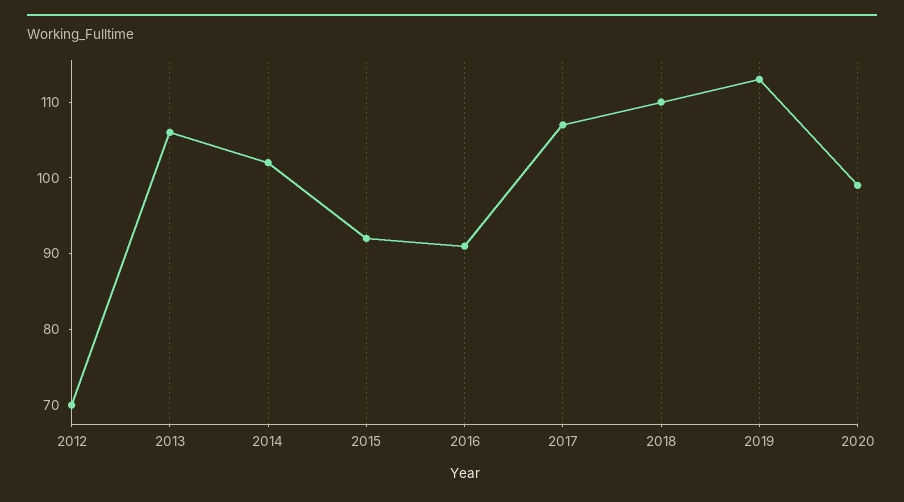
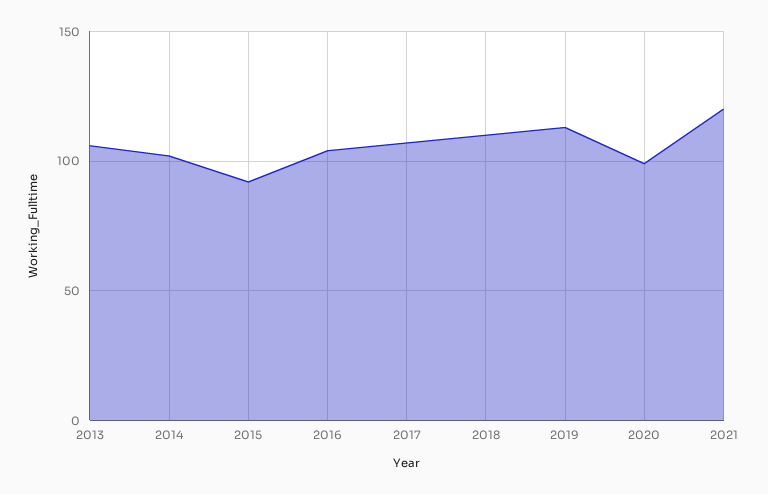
2012: 70 -> none
2016: 90 -> 105
2021: none -> 120

